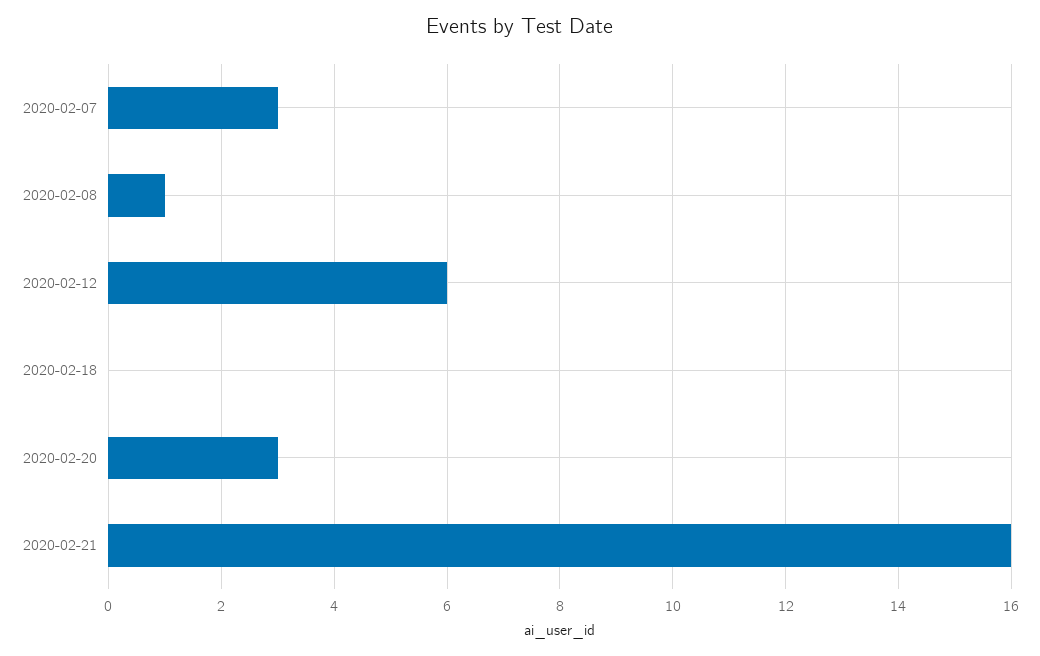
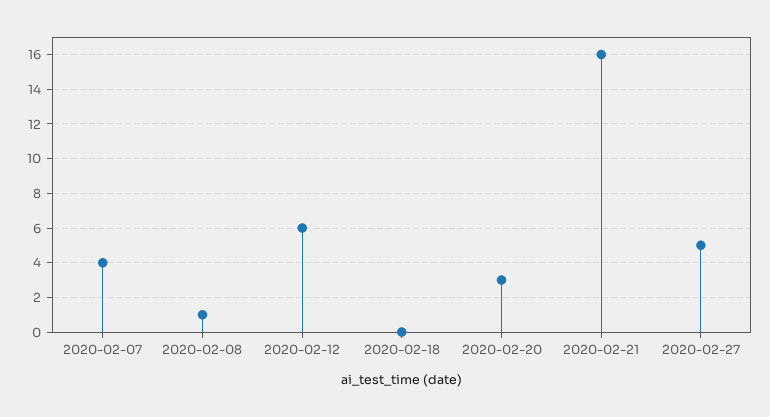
2020-02-07: 3 -> 4
2020-02-27: none -> 5

